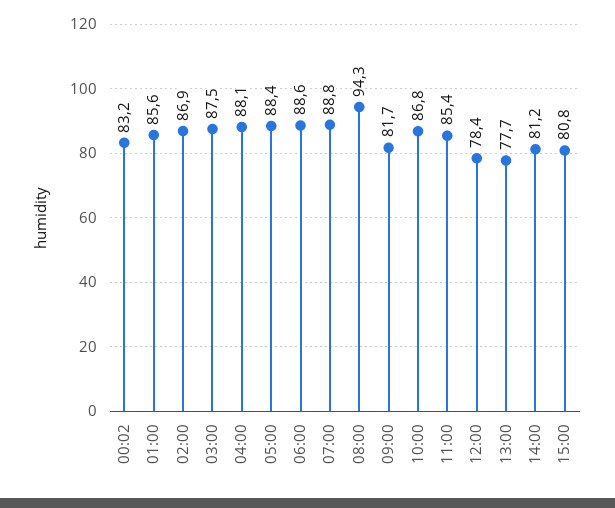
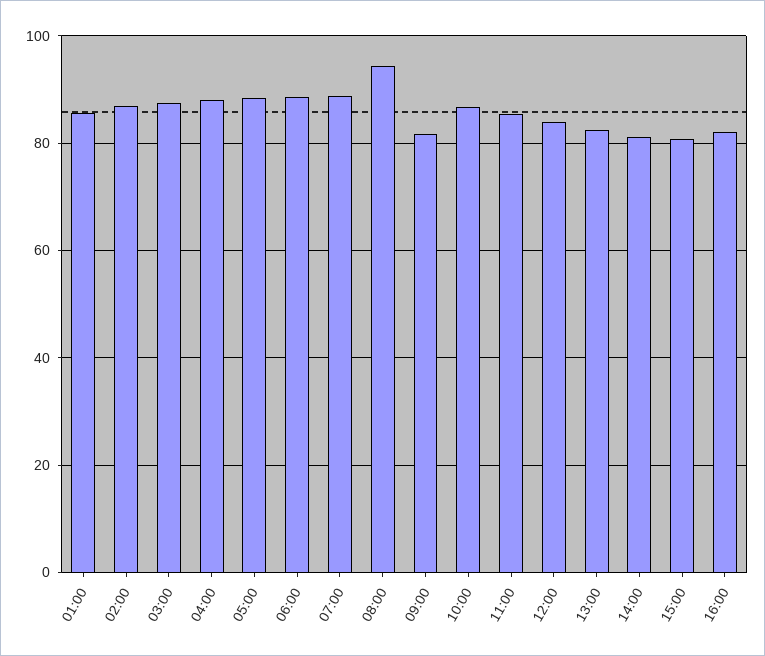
00:02: 83.2 -> none
12:00: 78.4 -> 84
13:00: 77.7 -> 82
16:00: none -> 82

